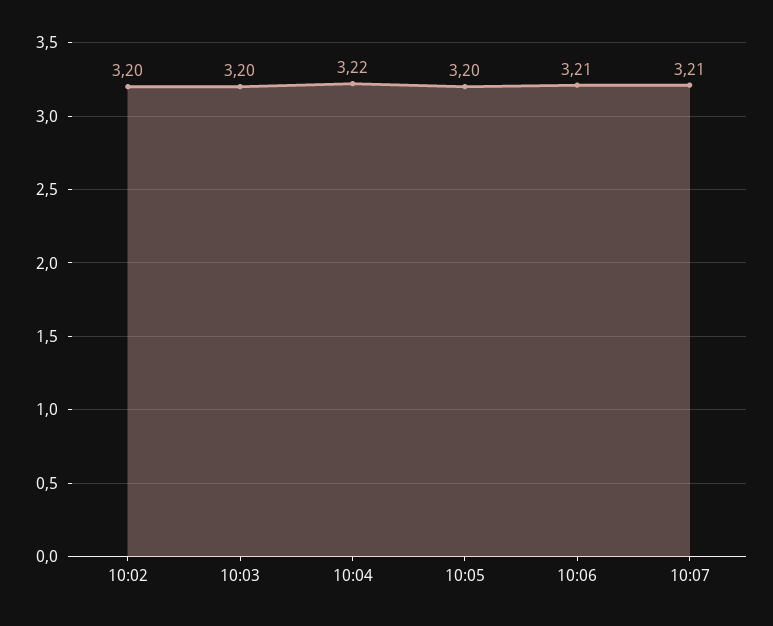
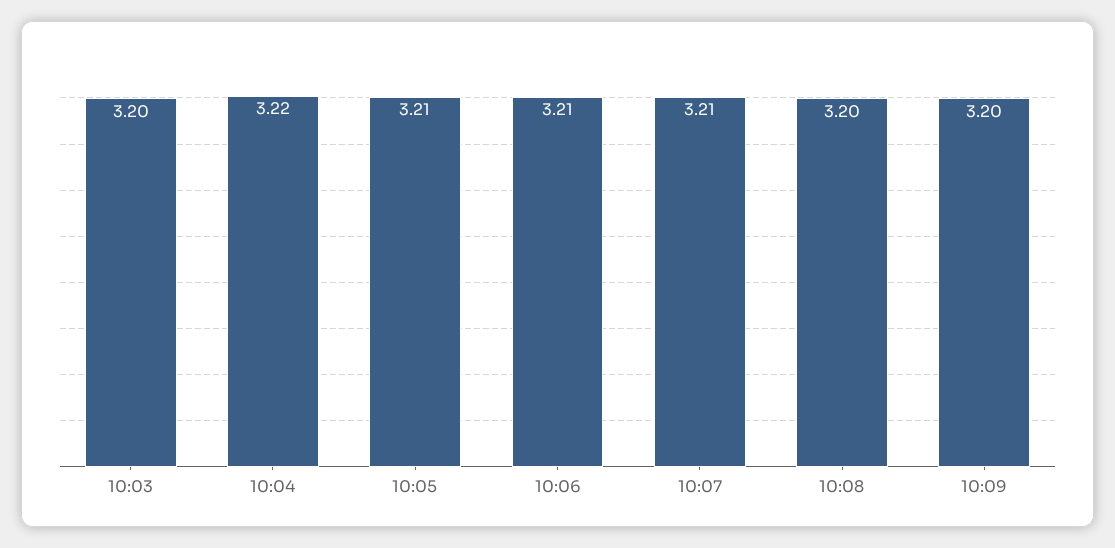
10:02: 3.2 -> none
10:05: 3.2 -> 3.21
10:08: none -> 3.2
10:09: none -> 3.2

